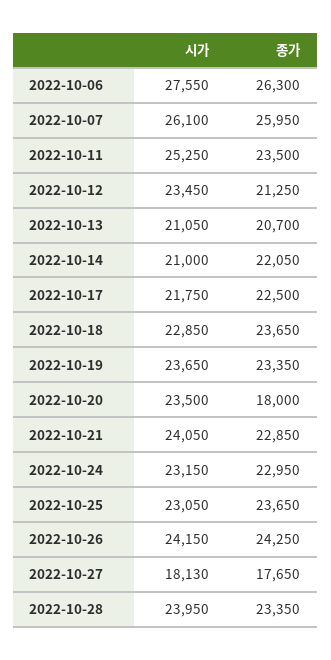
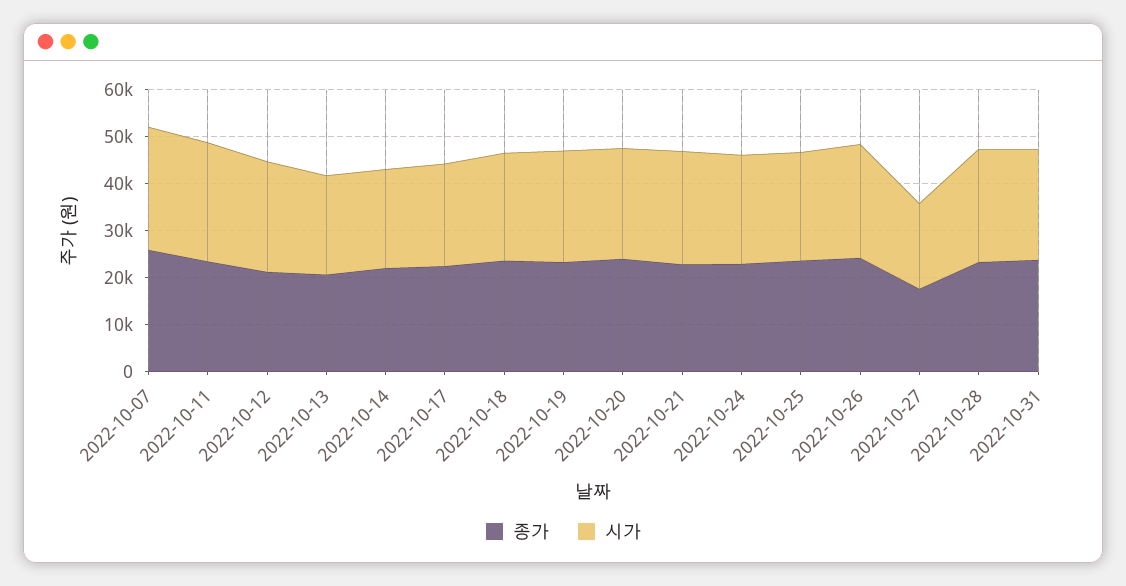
시가, 2022-10-06: 27550 -> none
종가, 2022-10-06: 26300 -> none
종가, 2022-10-20: 18000 -> 24000
종가, 2022-10-31: none -> 24000
시가, 2022-10-31: none -> 24000

